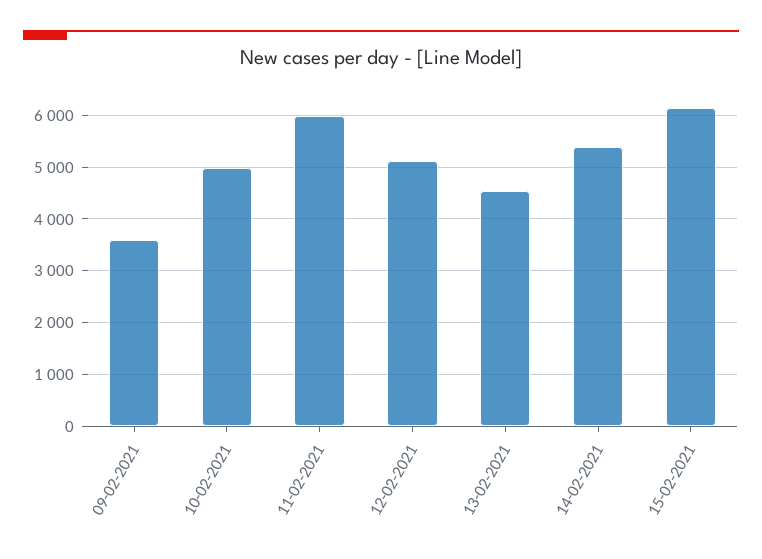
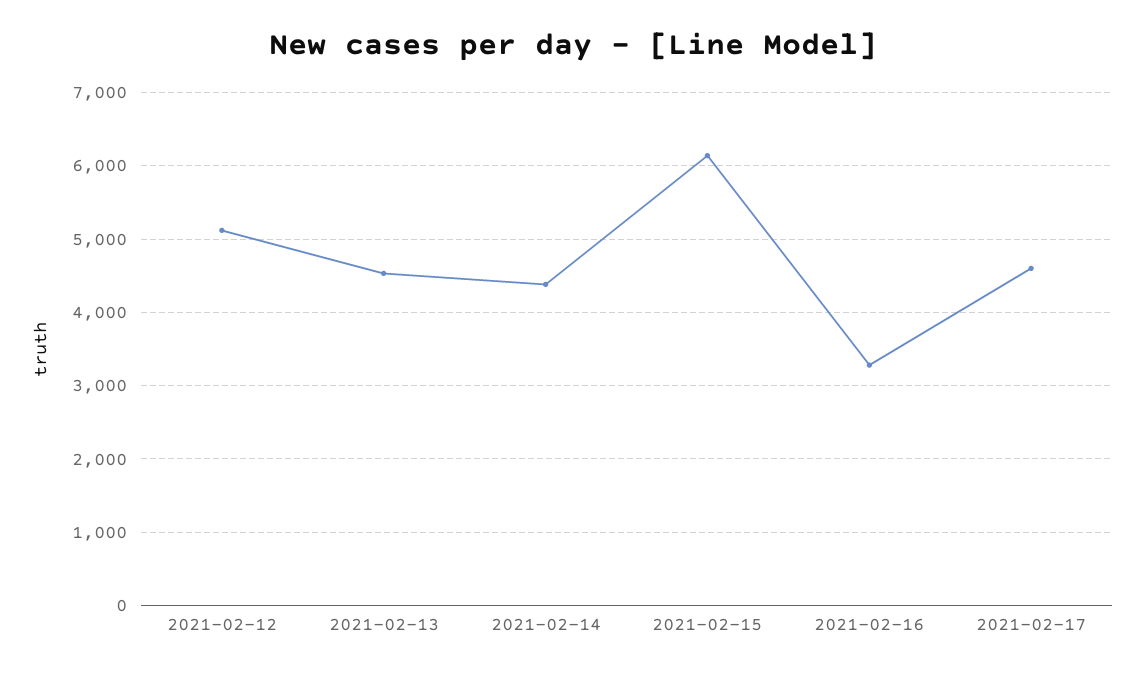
09-02-2021: 3600 -> none
10-02-2021: 5000 -> none
11-02-2021: 6000 -> none
14-02-2021: 5400 -> 4400
2021-02-16: none -> 3300
2021-02-17: none -> 4600

